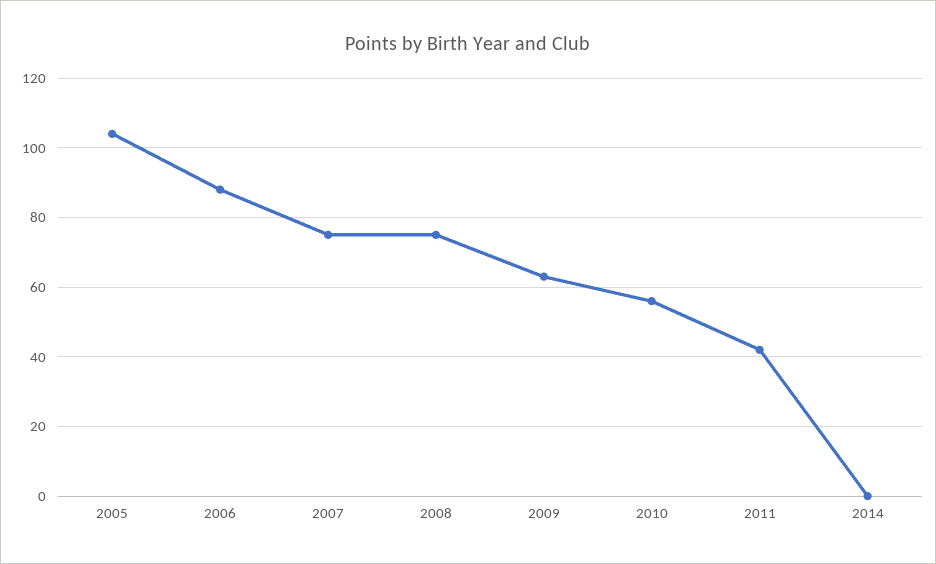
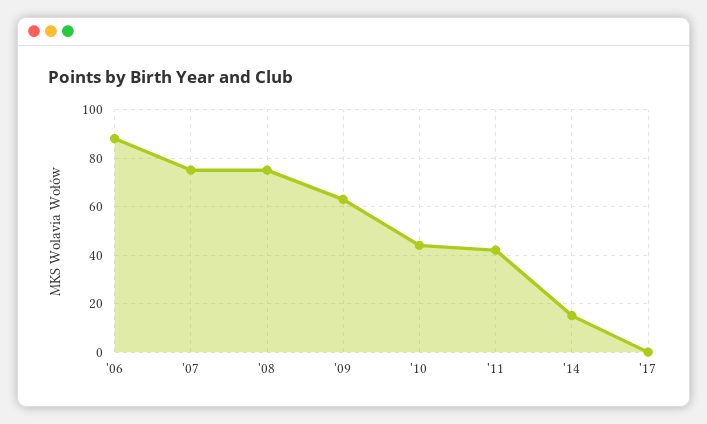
2005: 105 -> none
2010: 55 -> 45
2014: 0 -> 15
'17: none -> 0

